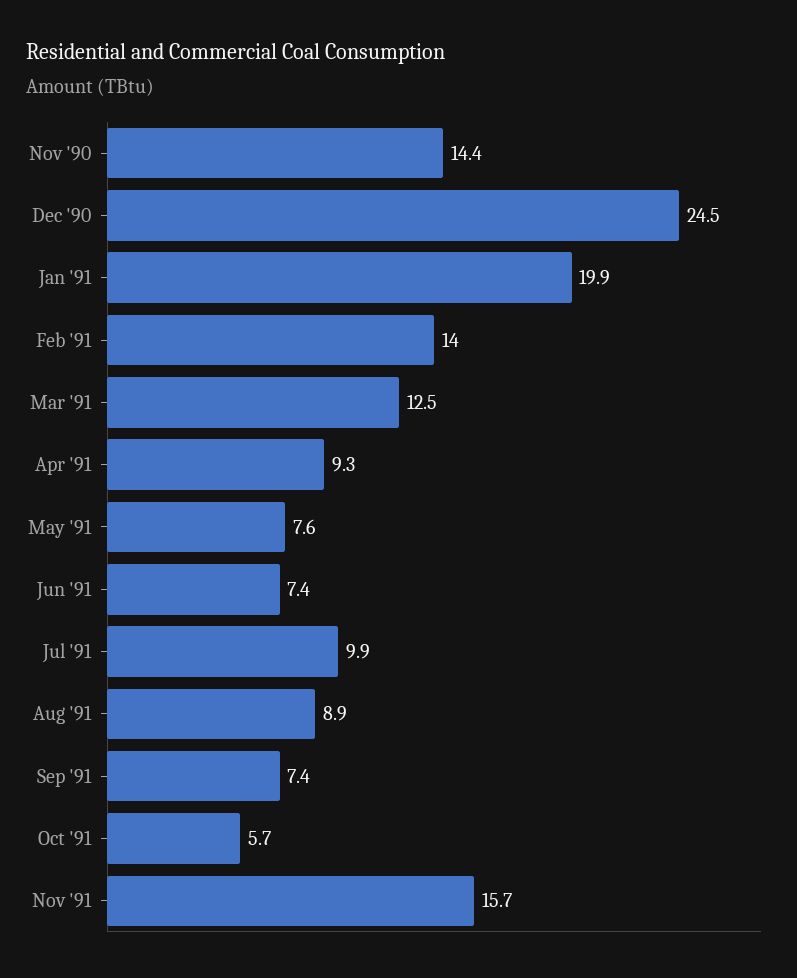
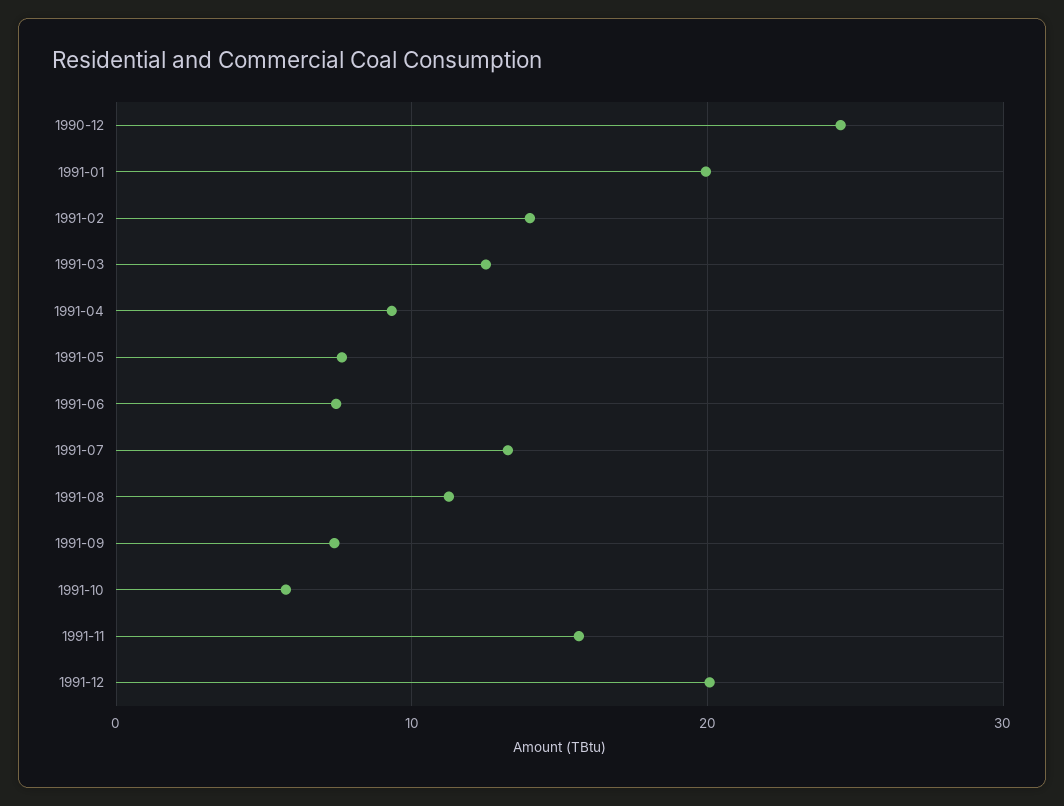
Nov '90: 14.4 -> none
Jul '91: 9.9 -> 13
Aug '91: 8.9 -> 11
1991-12: none -> 20

